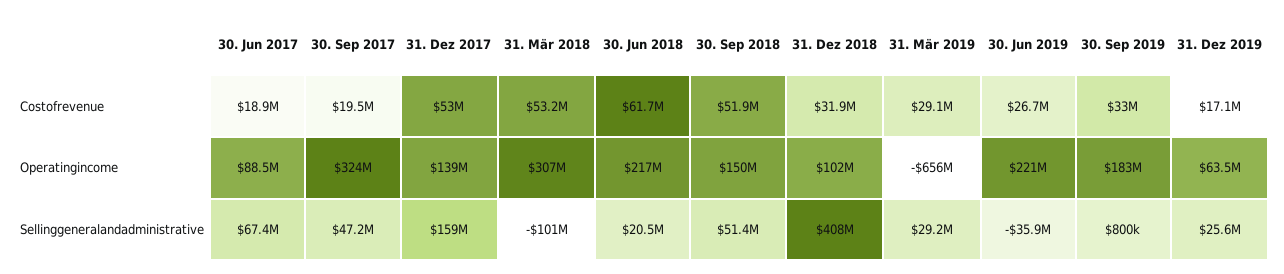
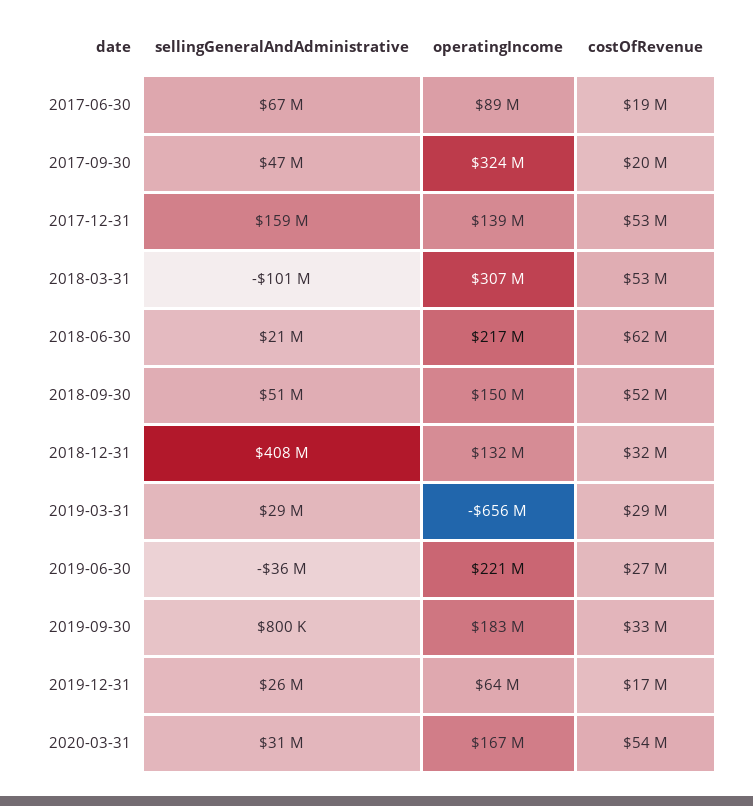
31. Dez 2018, Operatingincome: 102000000 -> 132000000
2020-03-31, Sellinggeneralandadministrative: none -> 31000000
2020-03-31, Operatingincome: none -> 167000000
2020-03-31, Costofrevenue: none -> 54000000

